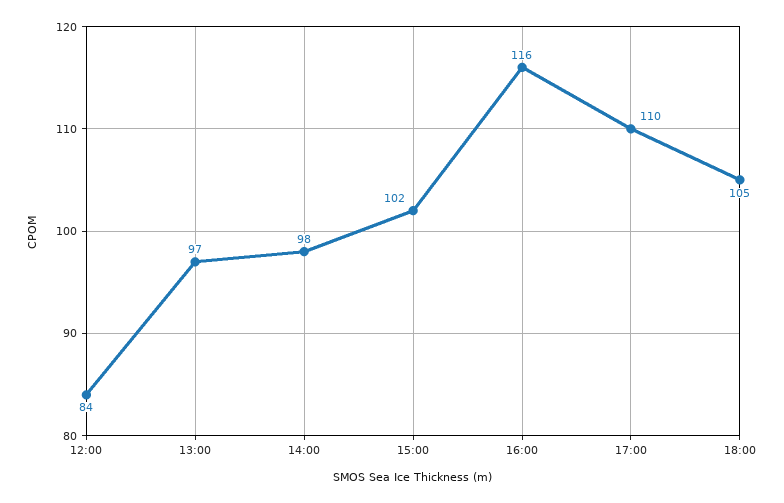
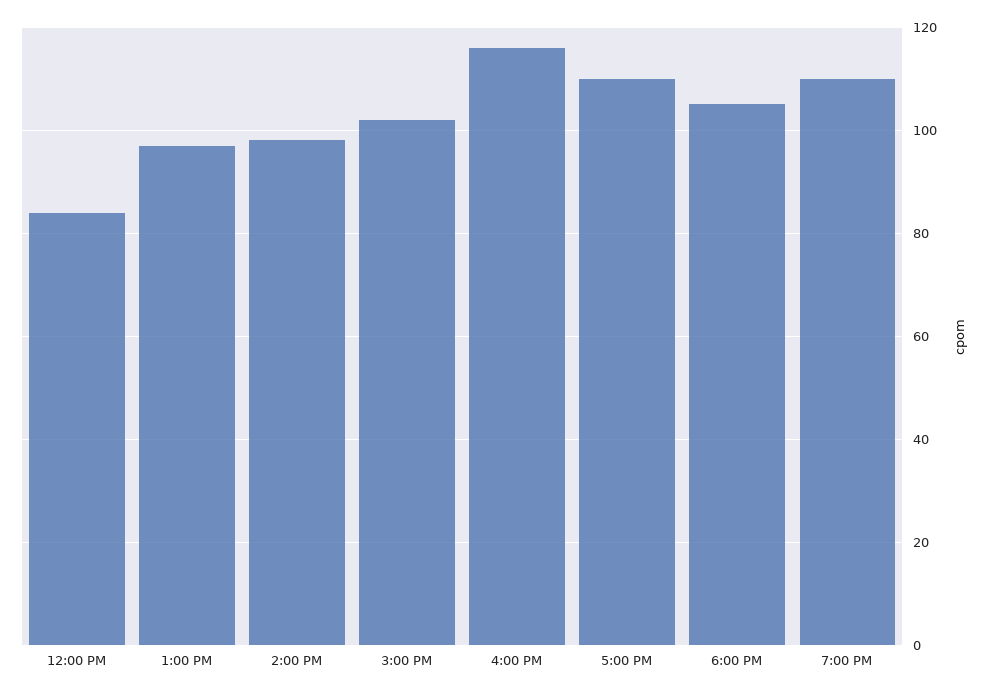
7:00 PM: none -> 110

